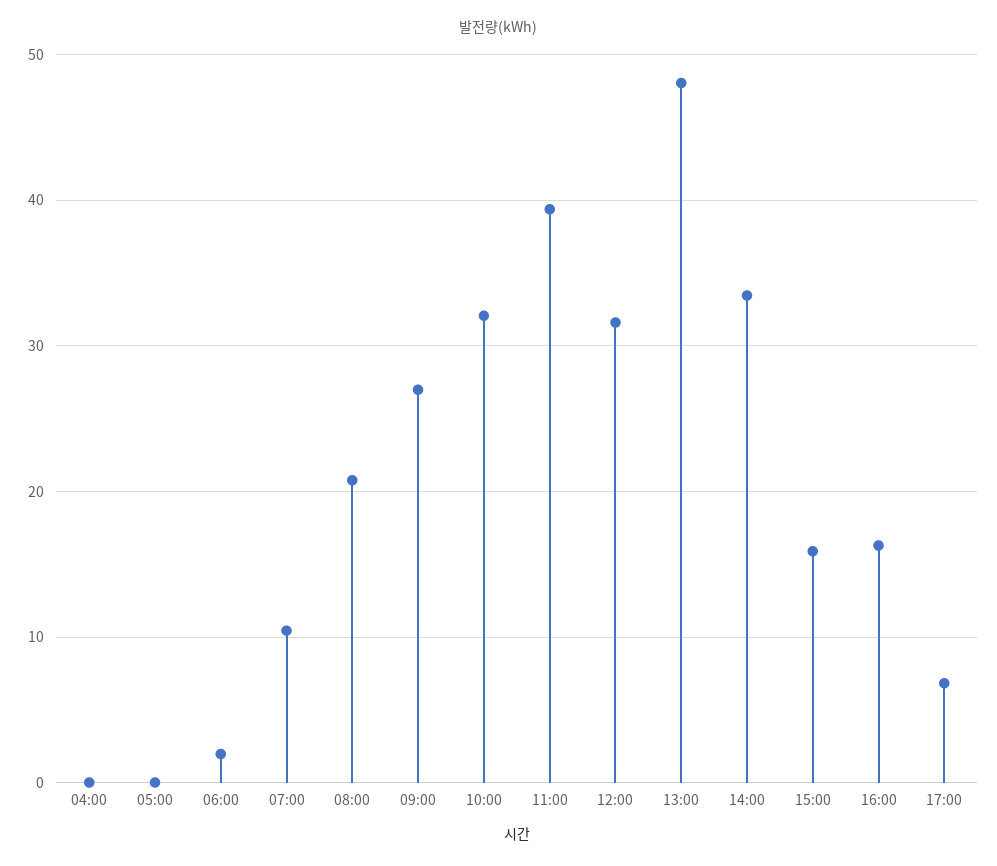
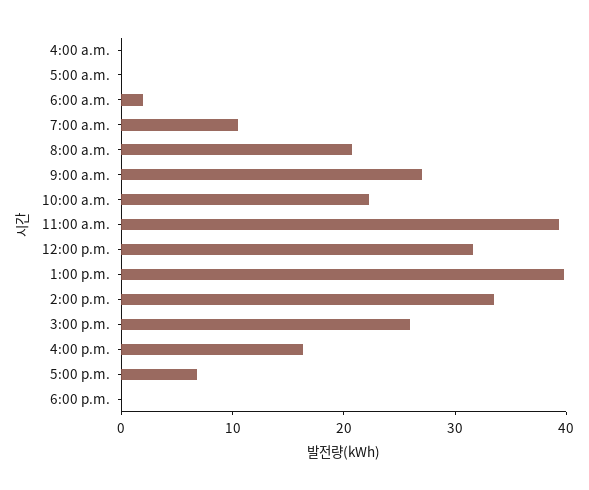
10:00: 32 -> 22
13:00: 48 -> 40
15:00: 16 -> 26
6:00 p.m.: none -> 0

